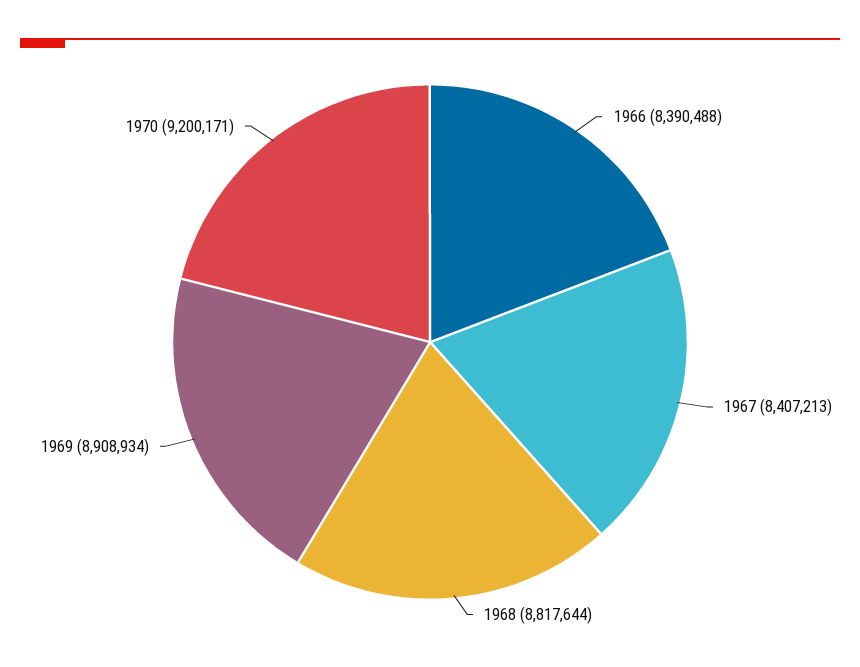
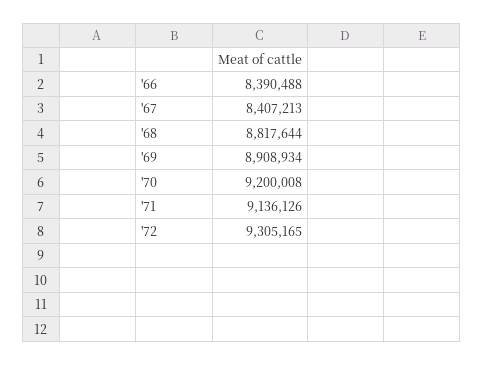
1970: 9200171 -> 9200008
'71: none -> 9136126
'72: none -> 9305165

